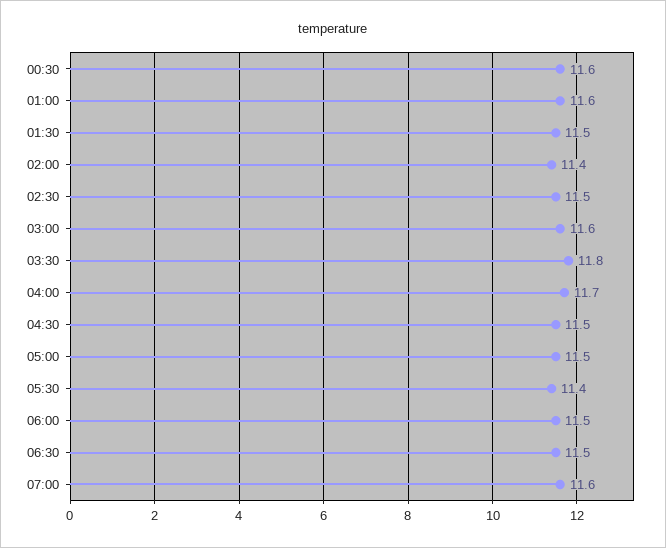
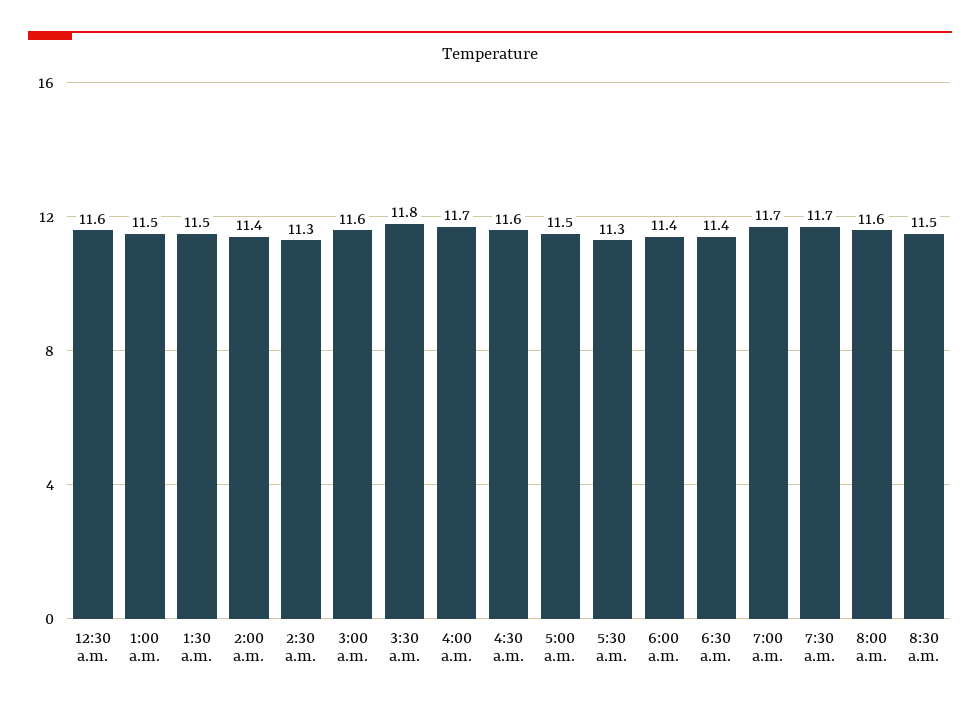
01:00: 11.6 -> 11.5
02:30: 11.5 -> 11.3
04:30: 11.5 -> 11.6
05:30: 11.4 -> 11.3
06:00: 11.5 -> 11.4
06:30: 11.5 -> 11.4
07:00: 11.6 -> 11.7
7:30 a.m.: none -> 11.7
8:00 a.m.: none -> 11.6
8:30 a.m.: none -> 11.5

